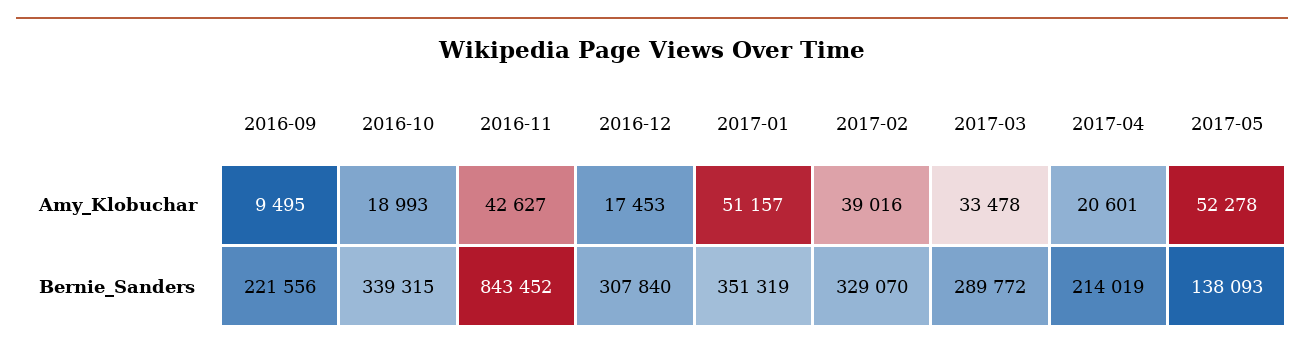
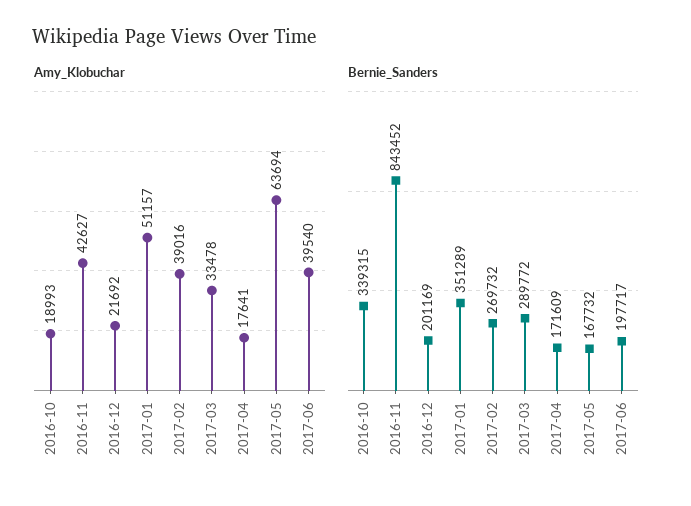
Amy_Klobuchar, 2016-09: 9495 -> none
Amy_Klobuchar, 2016-12: 17453 -> 21692
Amy_Klobuchar, 2017-04: 20601 -> 17641
Amy_Klobuchar, 2017-05: 52278 -> 63694
Bernie_Sanders, 2016-09: 221556 -> none
Bernie_Sanders, 2016-12: 307840 -> 201169
Bernie_Sanders, 2017-01: 351319 -> 351289
Bernie_Sanders, 2017-02: 329070 -> 269732
Bernie_Sanders, 2017-04: 214019 -> 171609
Bernie_Sanders, 2017-05: 138093 -> 167732
Amy_Klobuchar, 2017-06: none -> 39540
Bernie_Sanders, 2017-06: none -> 197717

